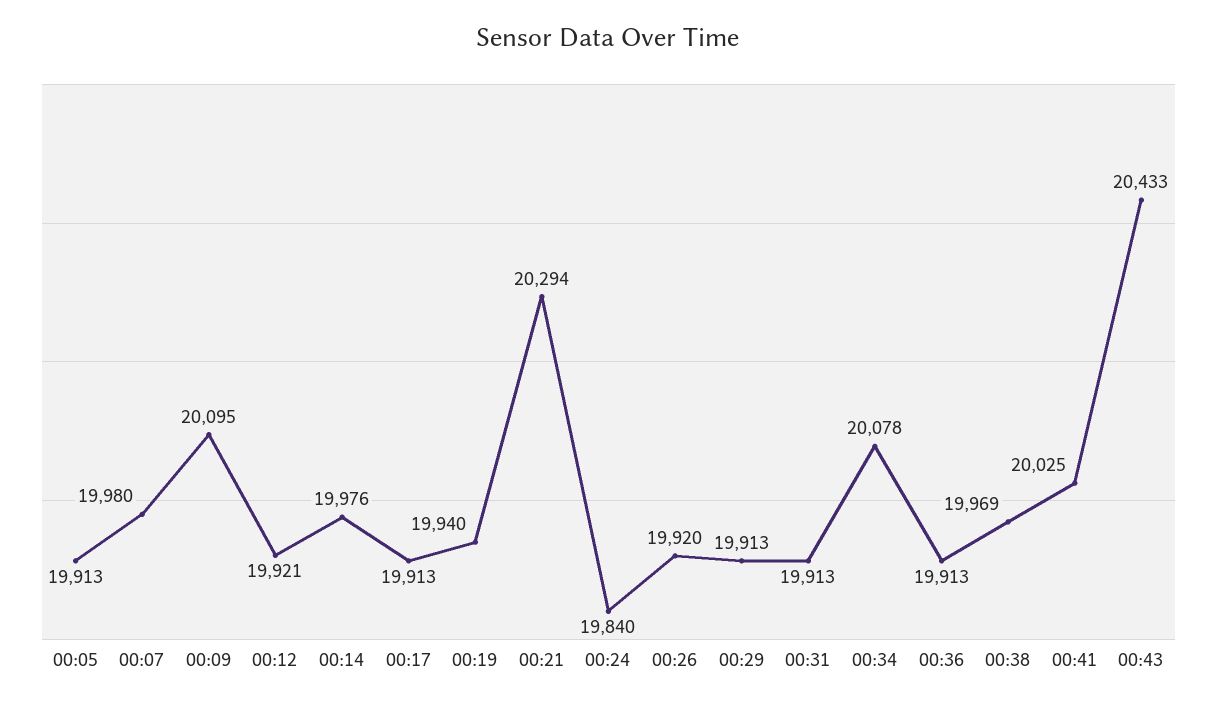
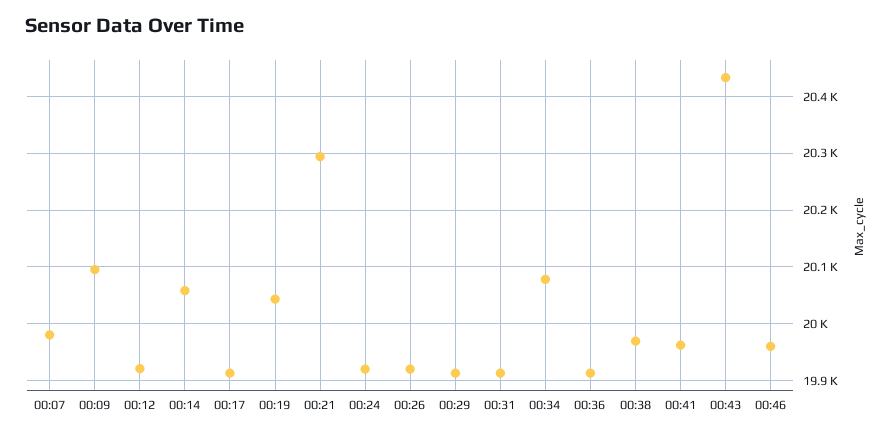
00:05: 19913 -> none
00:14: 19976 -> 20060
00:19: 19940 -> 20040
00:24: 19840 -> 19920
00:41: 20025 -> 19960
00:46: none -> 19960

